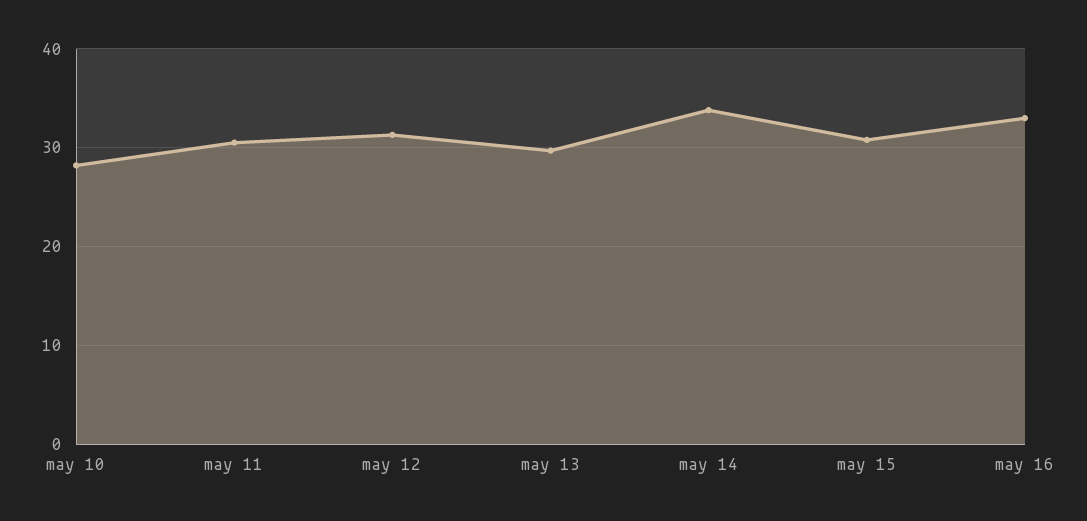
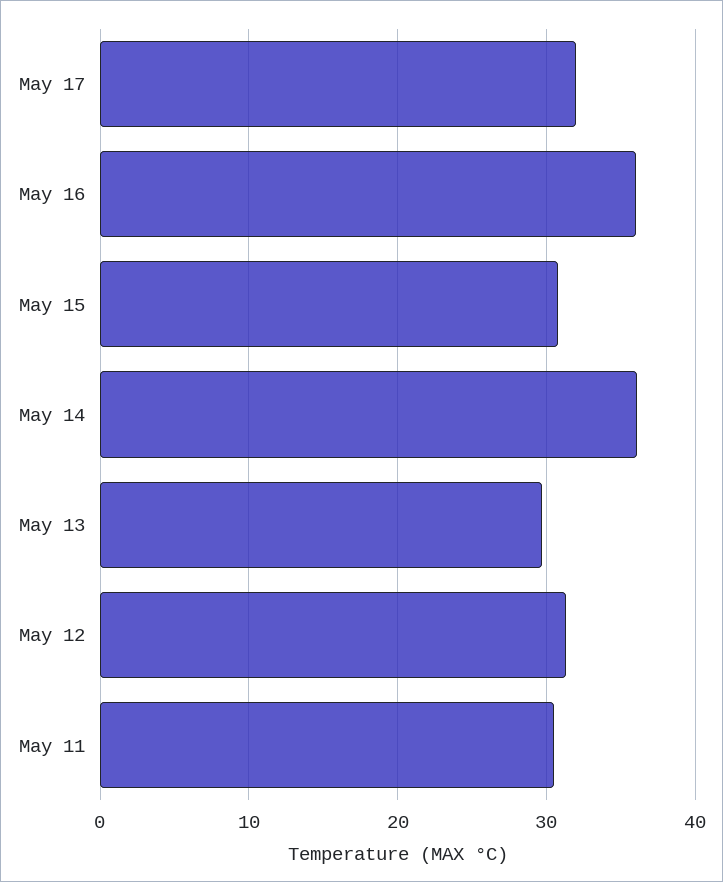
may 10: 28 -> none
may 14: 34 -> 36
may 16: 33 -> 36
May 17: none -> 32

